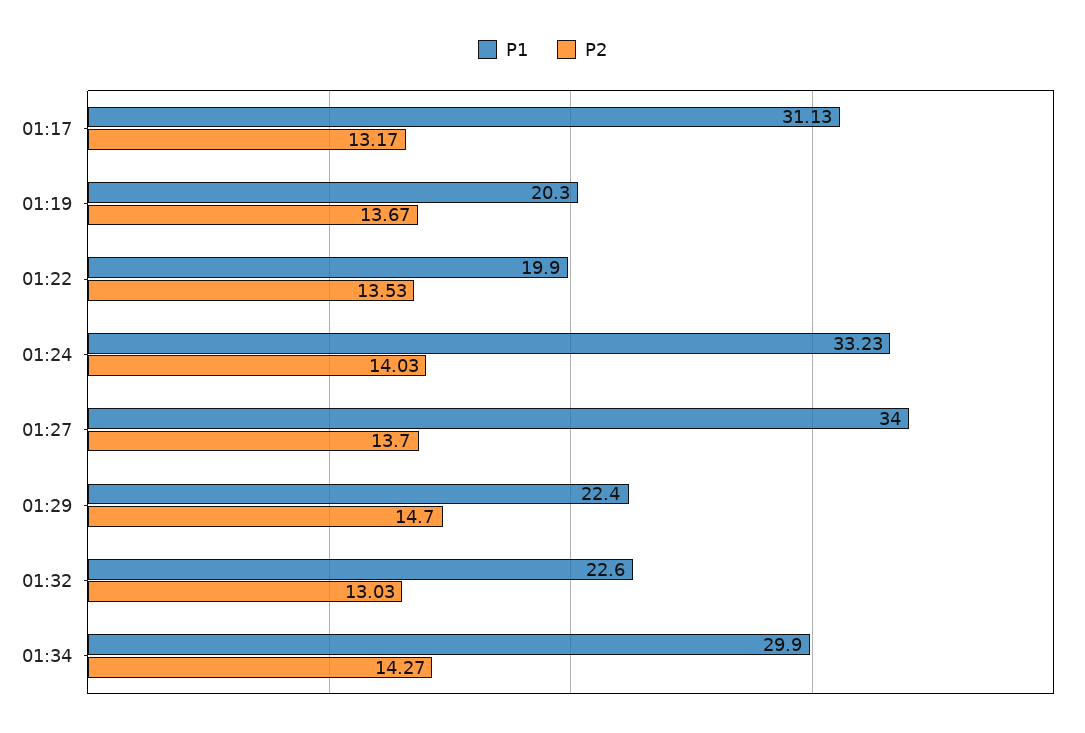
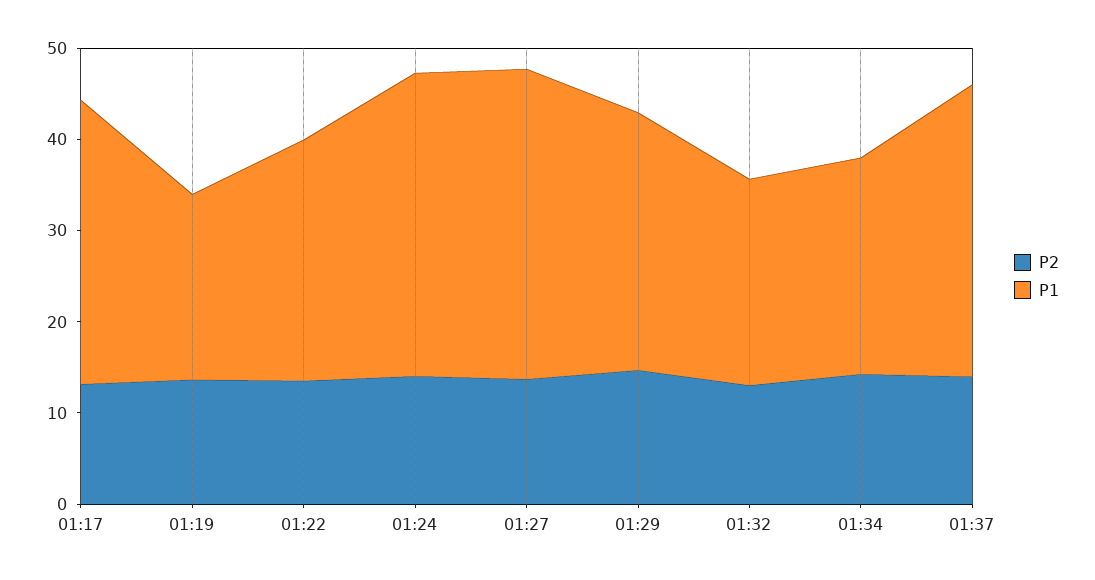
P1, 01:22: 19.9 -> 26
P1, 01:29: 22.4 -> 28
P1, 01:34: 29.9 -> 24
P2, 01:37: none -> 14
P1, 01:37: none -> 32

